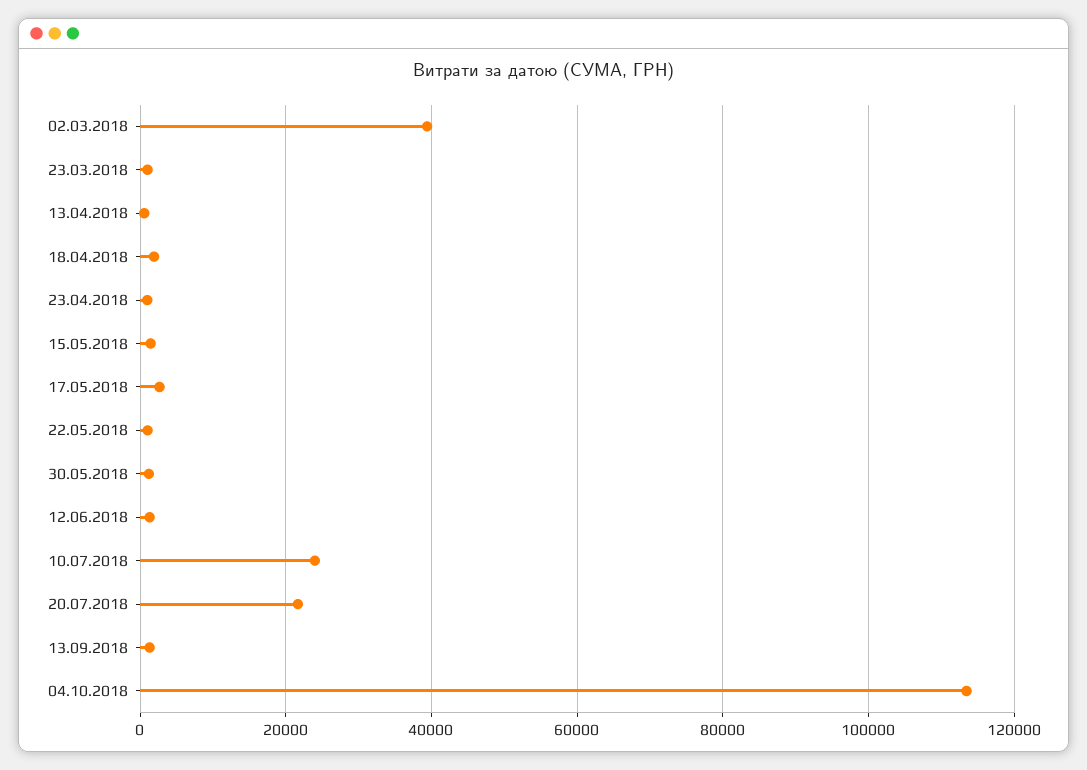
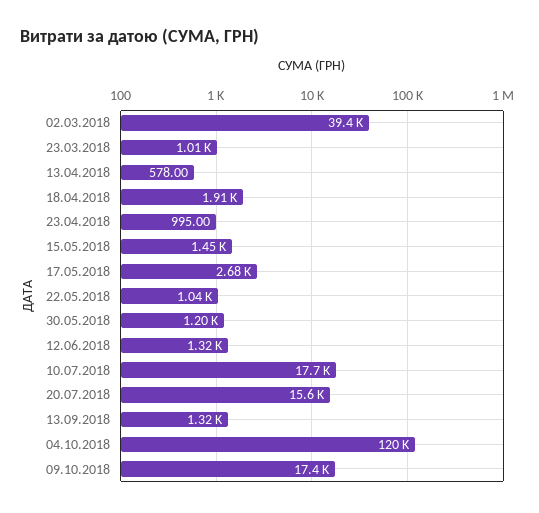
10.07.2018: 24000 -> 17700
20.07.2018: 22000 -> 15600
04.10.2018: 114000 -> 120000
09.10.2018: none -> 17400

